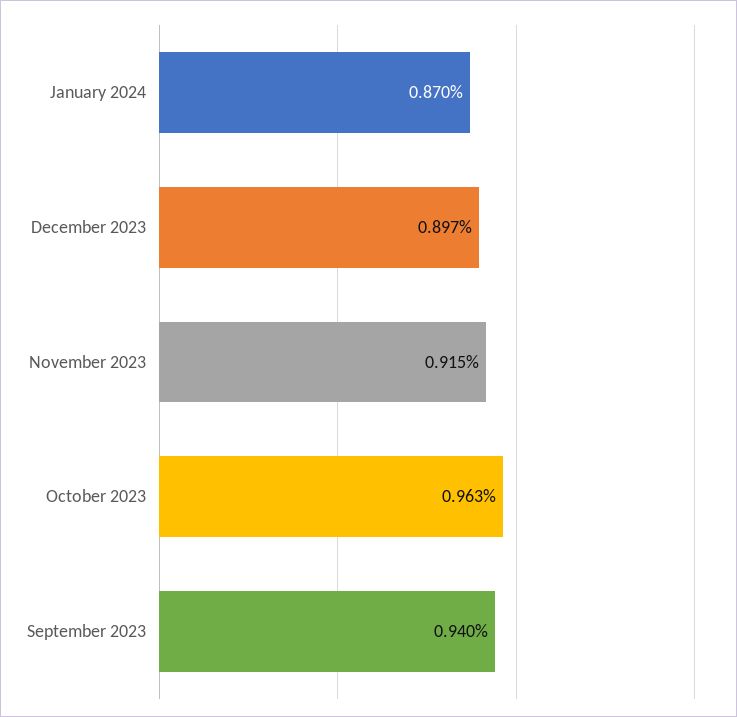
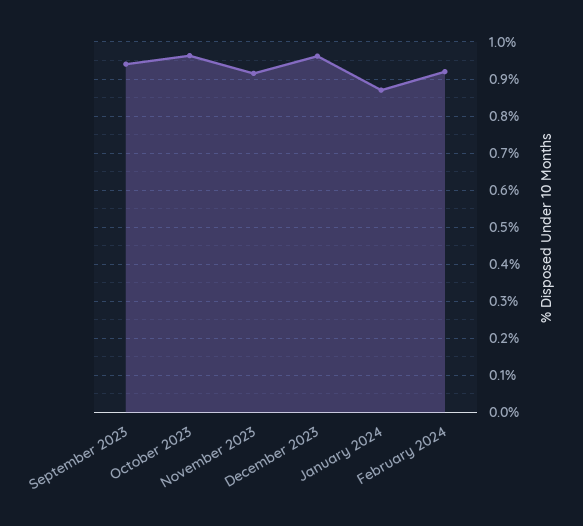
December 2023: 0.897 -> 0.96
February 2024: none -> 0.92

